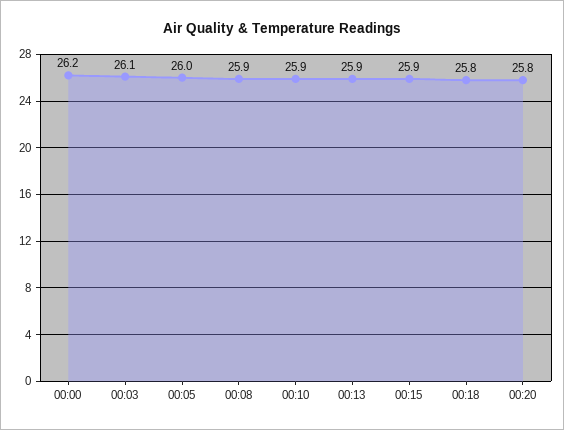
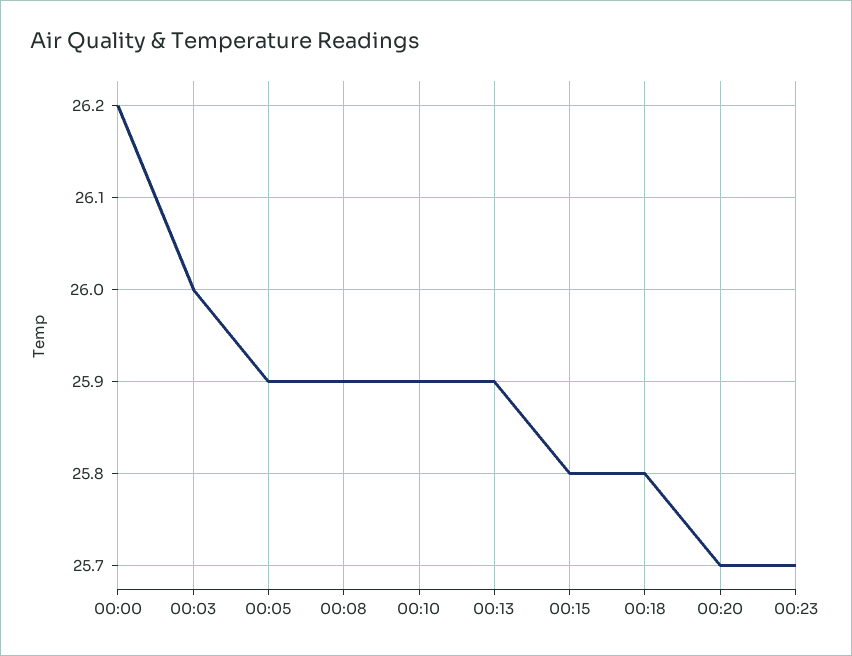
00:03: 26.1 -> 26
00:05: 26 -> 25.9
00:15: 25.9 -> 25.8
00:20: 25.8 -> 25.7
00:23: none -> 25.7

